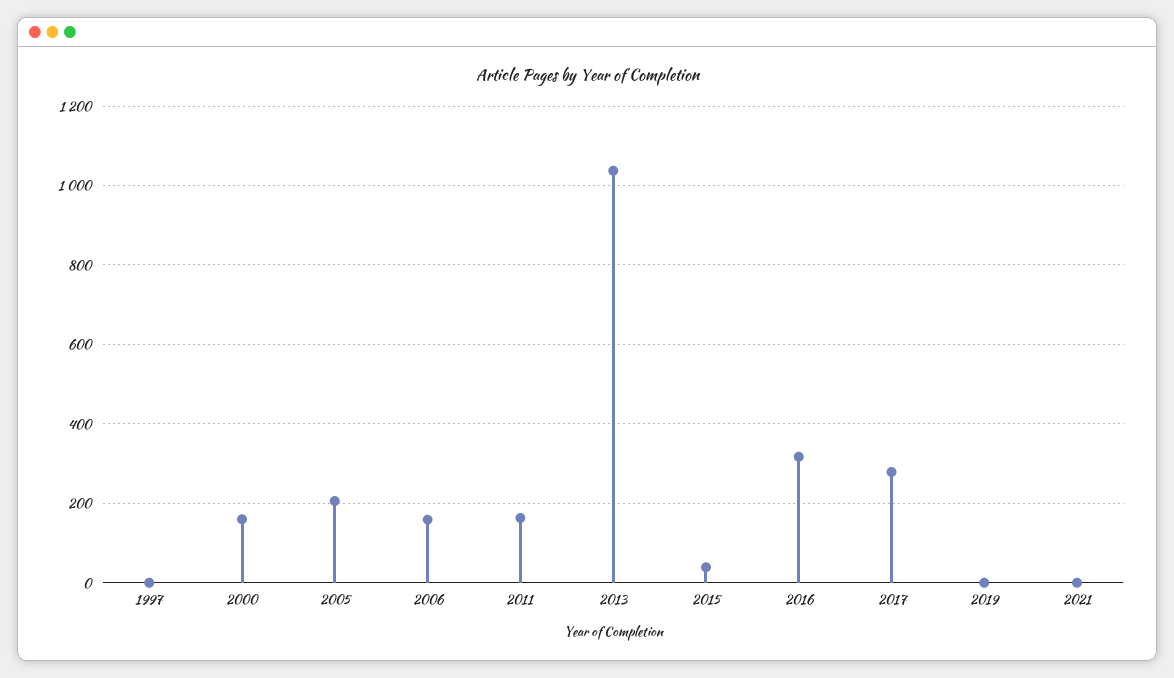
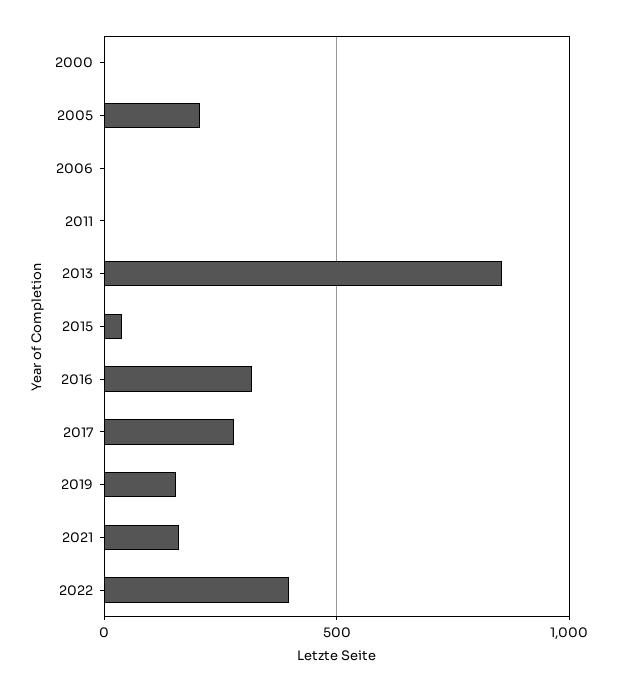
1997: 0 -> none
2000: 160 -> 0
2006: 160 -> 0
2011: 160 -> 0
2013: 1040 -> 850
2019: 0 -> 150
2021: 0 -> 150
2022: none -> 400

